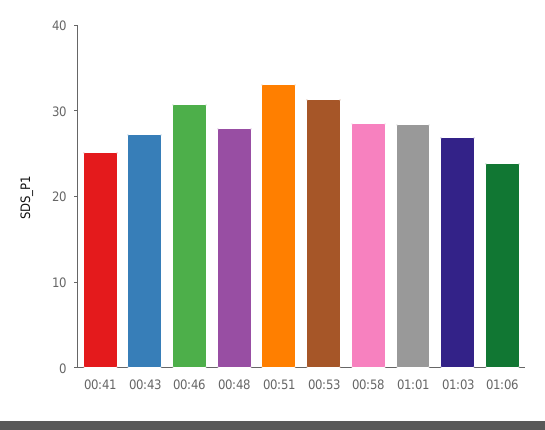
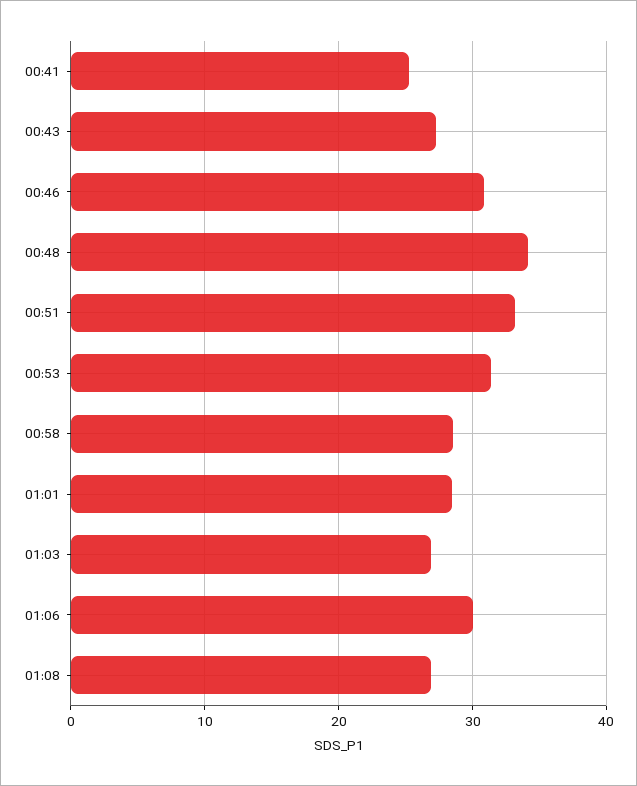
00:48: 28 -> 34
01:06: 24 -> 30
01:08: none -> 27

